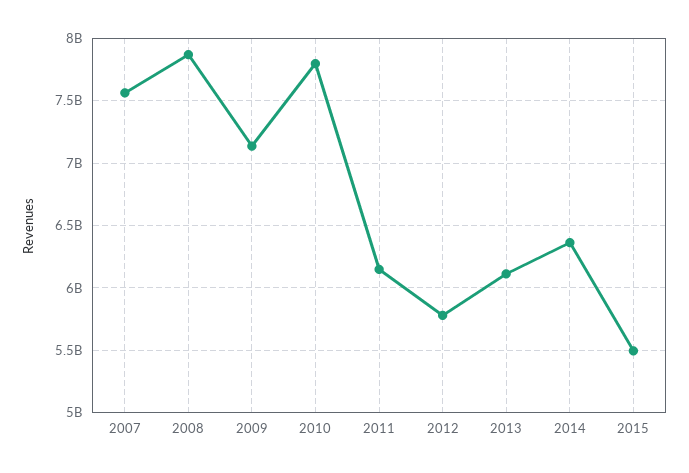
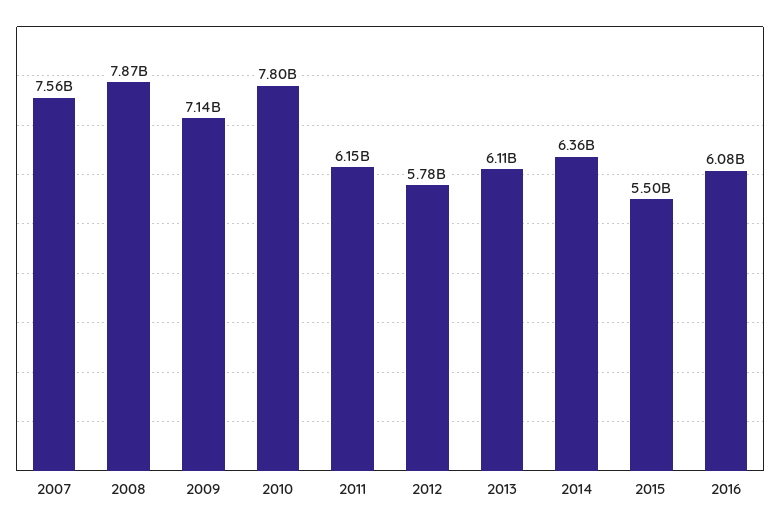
2016: none -> 6080000000

